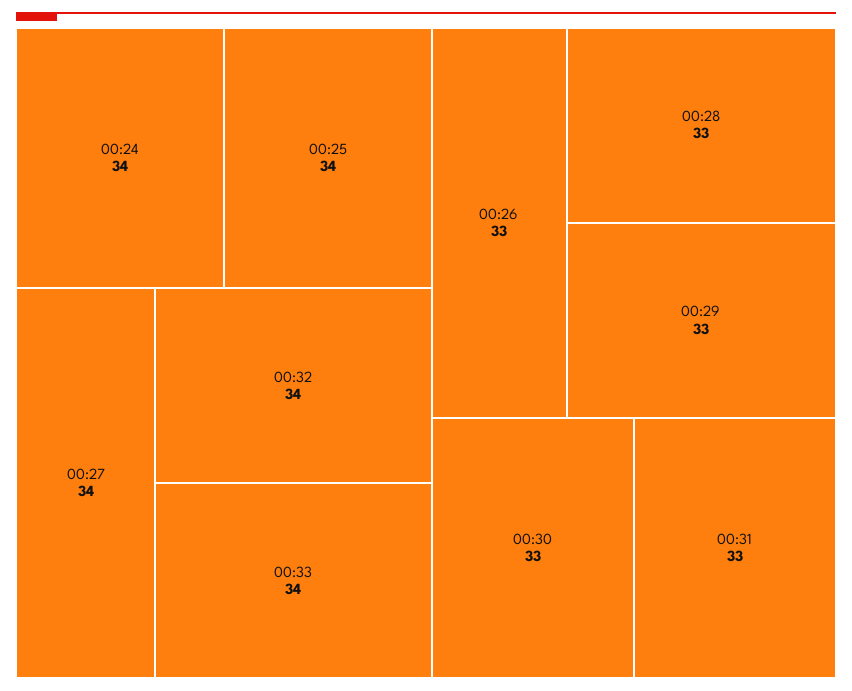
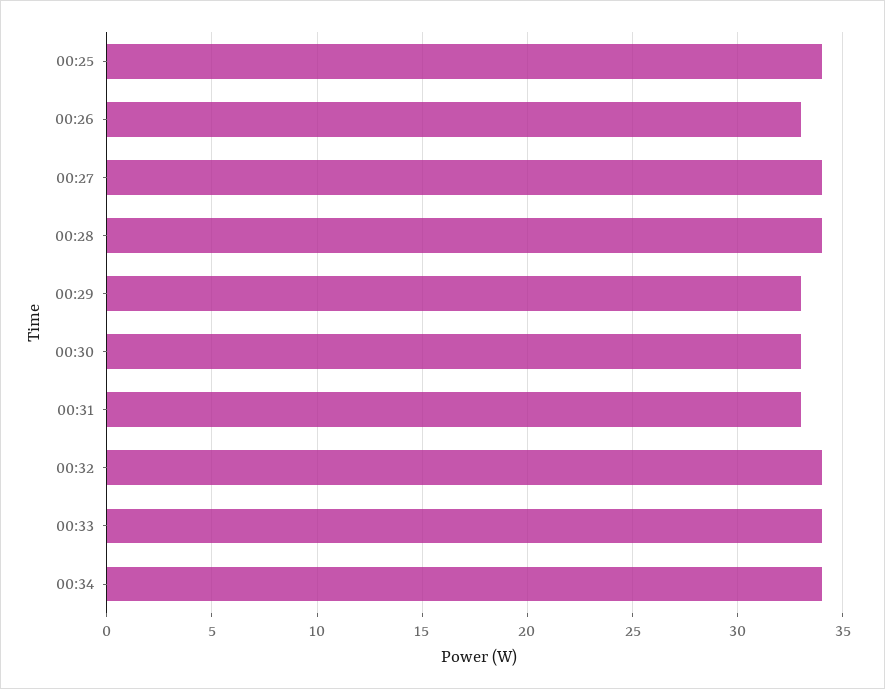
00:24: 34 -> none
00:28: 33 -> 34
00:34: none -> 34

